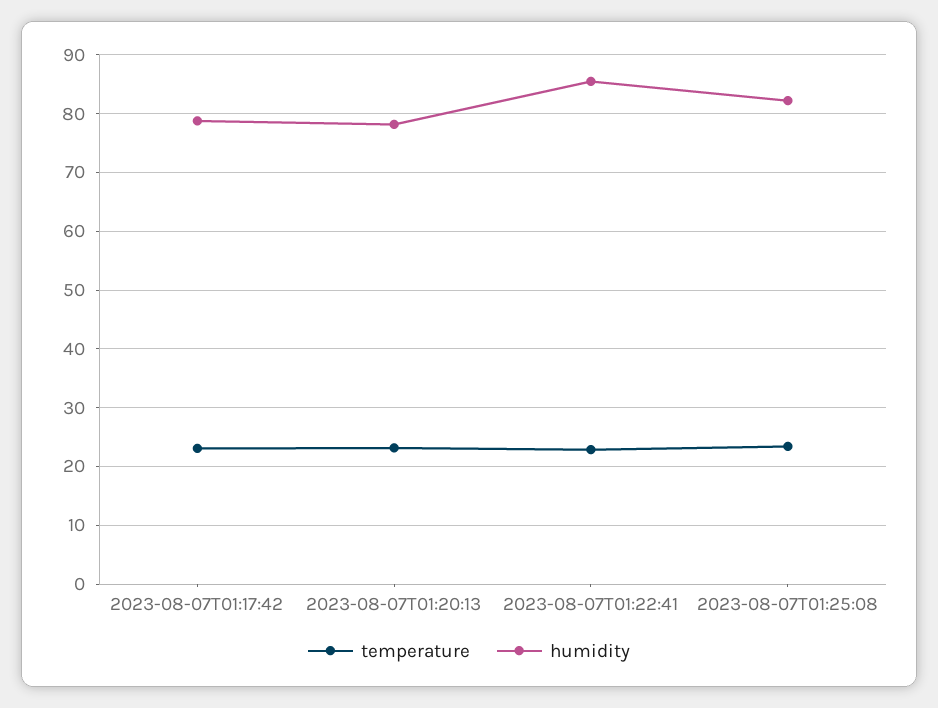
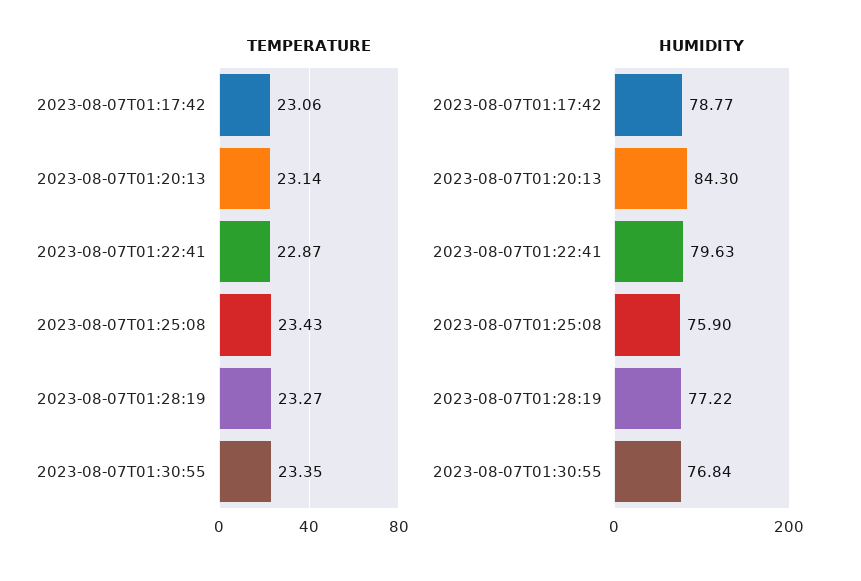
humidity, 2023-08-07T01:20:13: 78 -> 84.3
humidity, 2023-08-07T01:22:41: 86 -> 79.63
humidity, 2023-08-07T01:25:08: 82 -> 75.9
temperature, 2023-08-07T01:28:19: none -> 23.27
temperature, 2023-08-07T01:30:55: none -> 23.35
humidity, 2023-08-07T01:28:19: none -> 77.22
humidity, 2023-08-07T01:30:55: none -> 76.84

